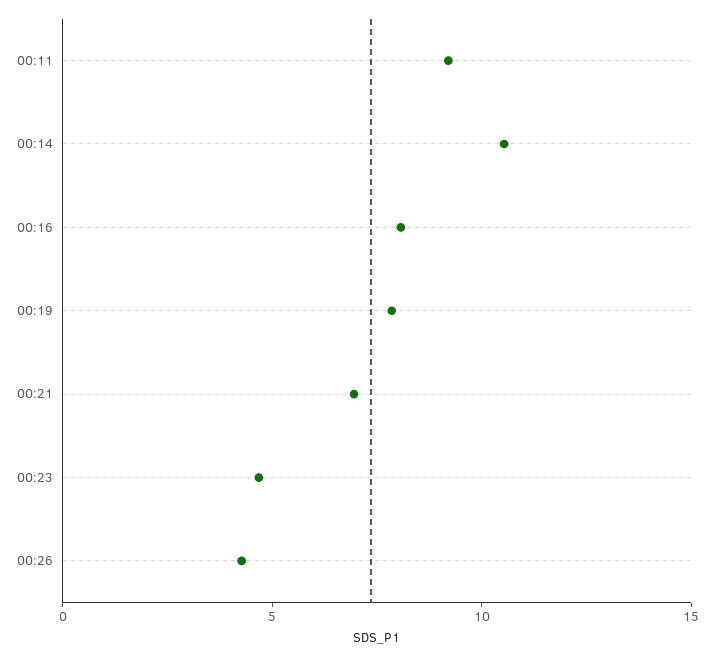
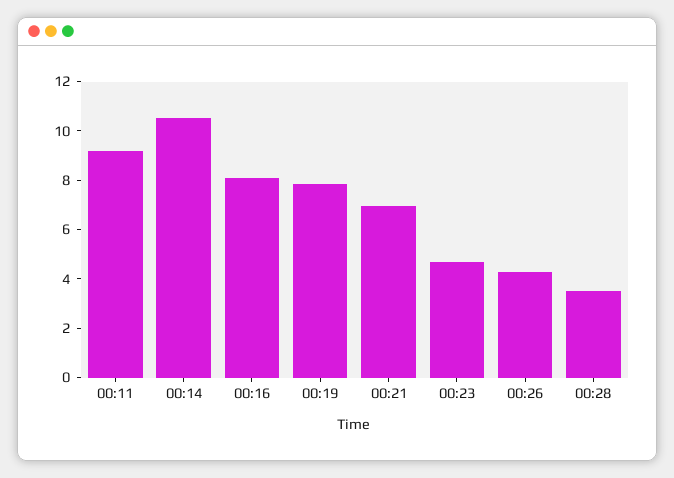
00:28: none -> 3.5

